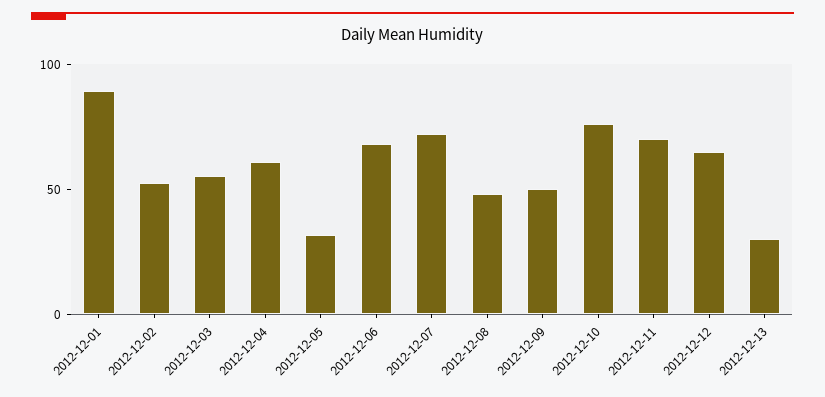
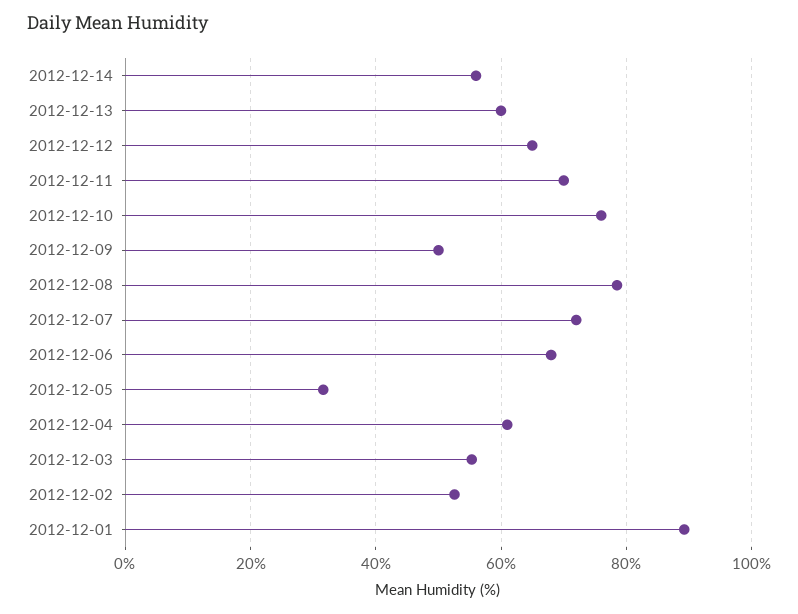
2012-12-08: 50 -> 78
2012-12-13: 30 -> 60
2012-12-14: none -> 56

